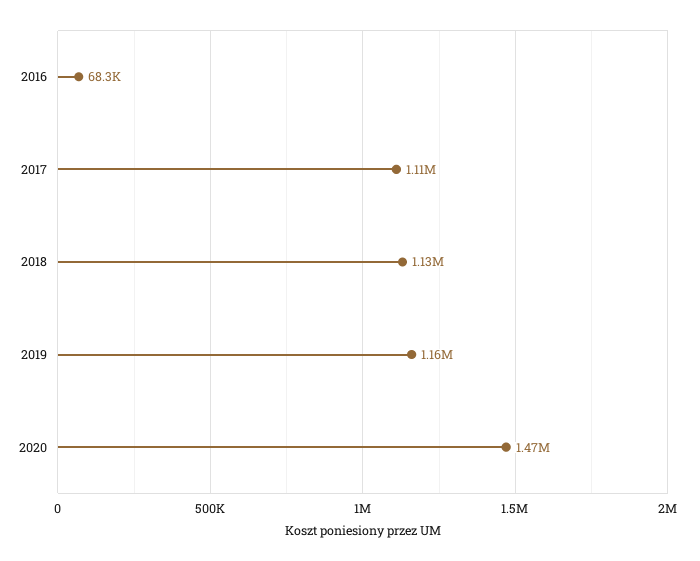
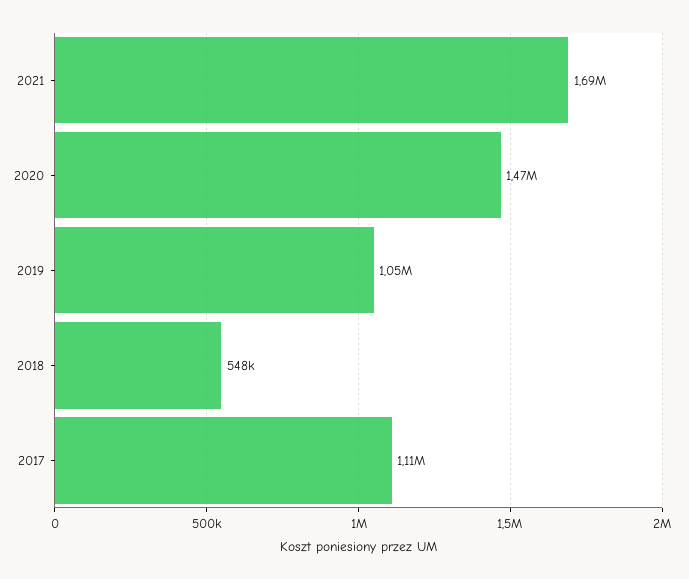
2016: 68300 -> none
2018: 1130000 -> 548000
2019: 1160000 -> 1050000
2021: none -> 1690000

